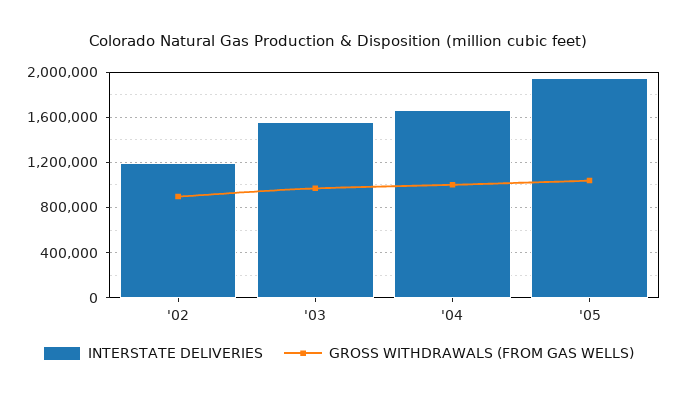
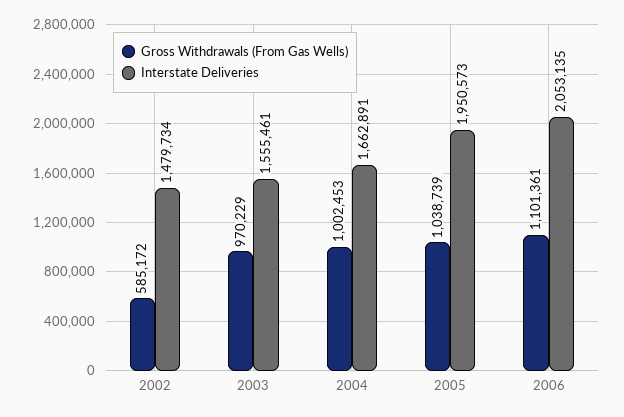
INTERSTATE DELIVERIES, '02: 1200000 -> 1479734
GROSS WITHDRAWALS (FROM GAS WELLS), '02: 900000 -> 585172
GROSS WITHDRAWALS (FROM GAS WELLS), 2006: none -> 1101361
INTERSTATE DELIVERIES, 2006: none -> 2053135

